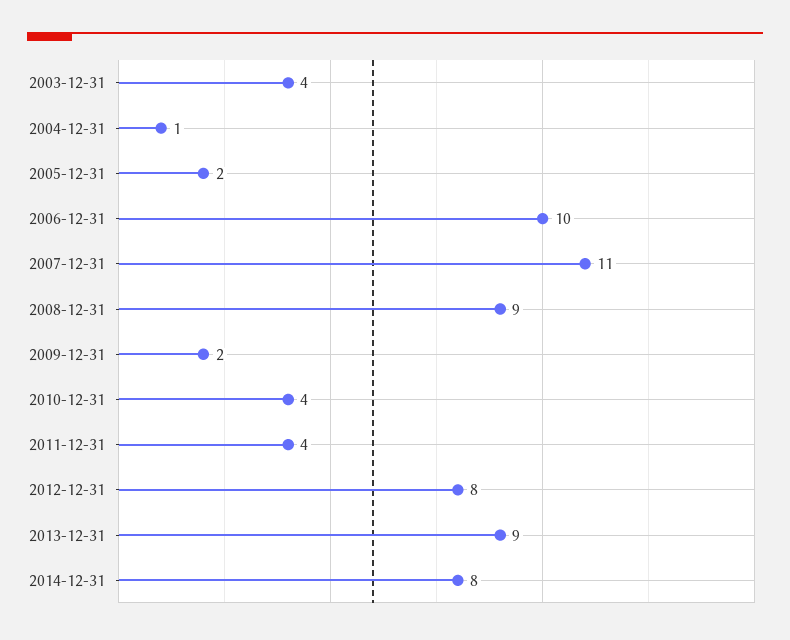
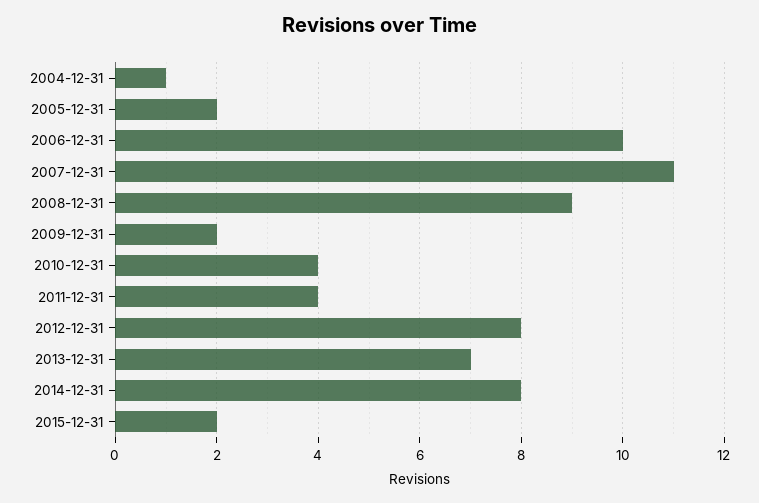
2003-12-31: 4 -> none
2013-12-31: 9 -> 7
2015-12-31: none -> 2

